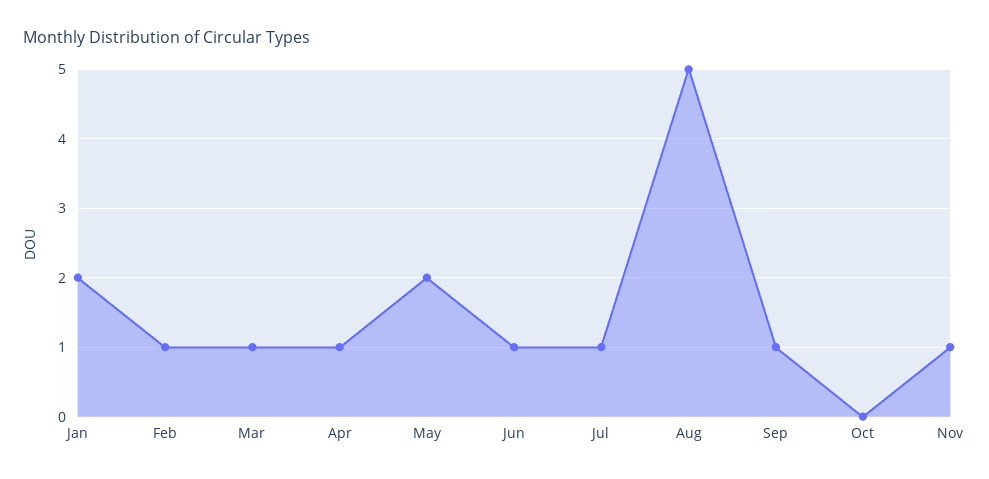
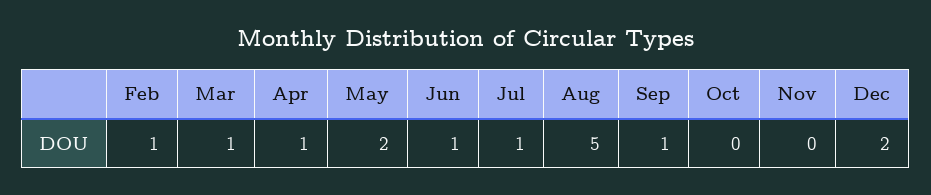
Jan: 2 -> none
Nov: 1 -> 0
Dec: none -> 2

